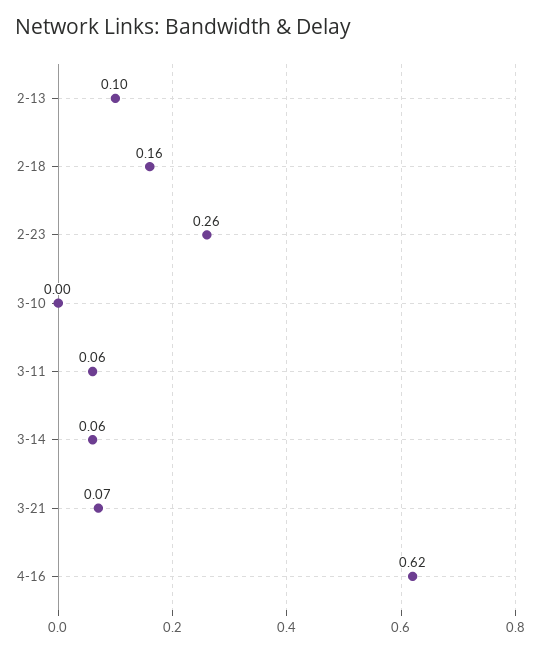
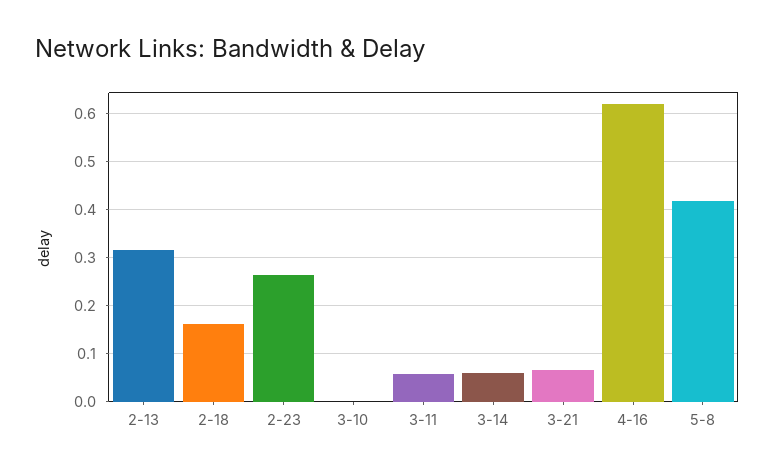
2-13: 0.1 -> 0.32
5-8: none -> 0.42

